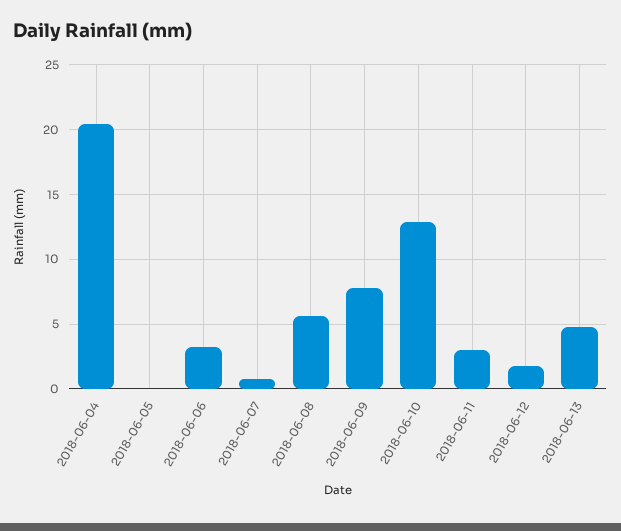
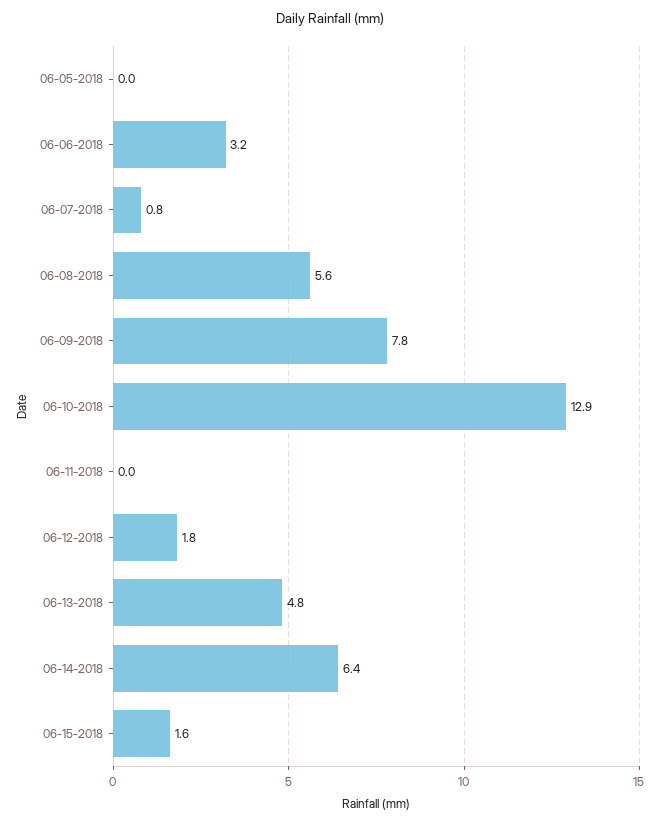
2018-06-04: 20.5 -> none
2018-06-11: 3 -> 0
06-14-2018: none -> 6.4
06-15-2018: none -> 1.6

